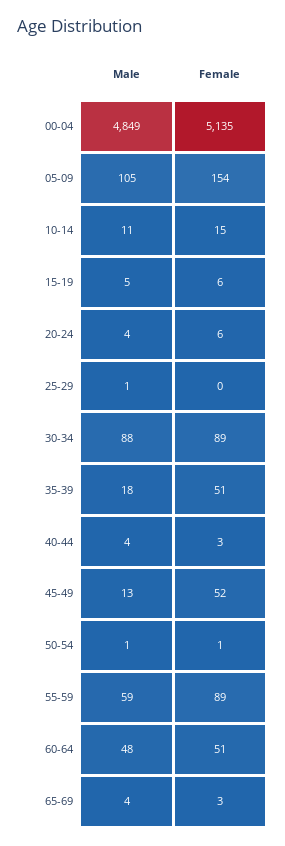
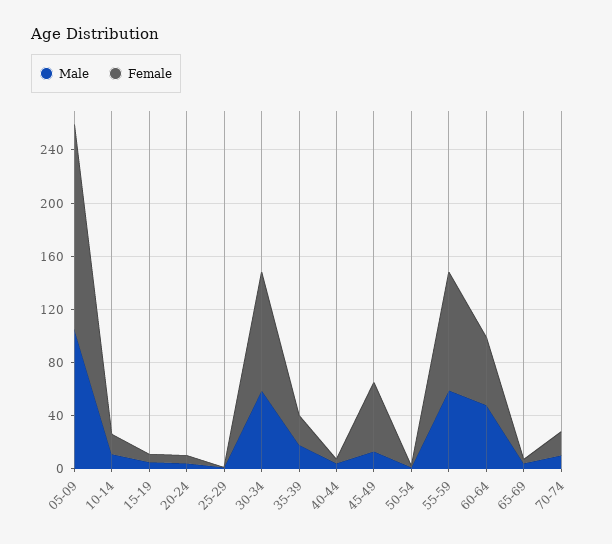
Male, 00-04: 4849 -> none
Female, 00-04: 5135 -> none
Male, 30-34: 88 -> 60
Female, 35-39: 51 -> 20
Male, 70-74: none -> 10
Female, 70-74: none -> 20

